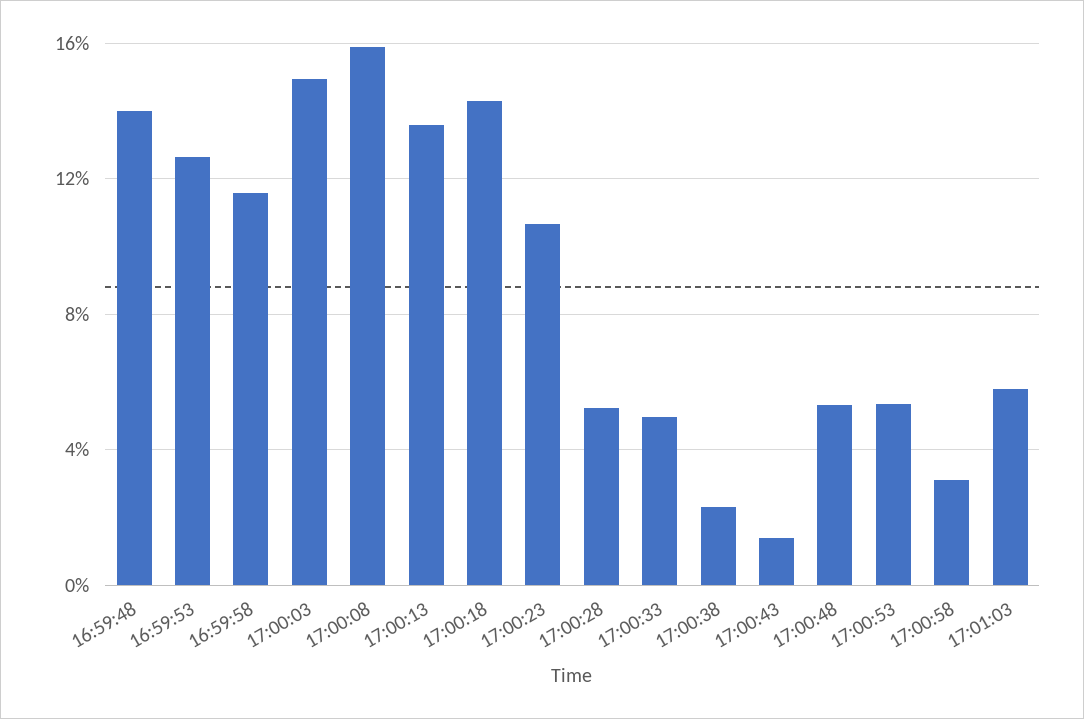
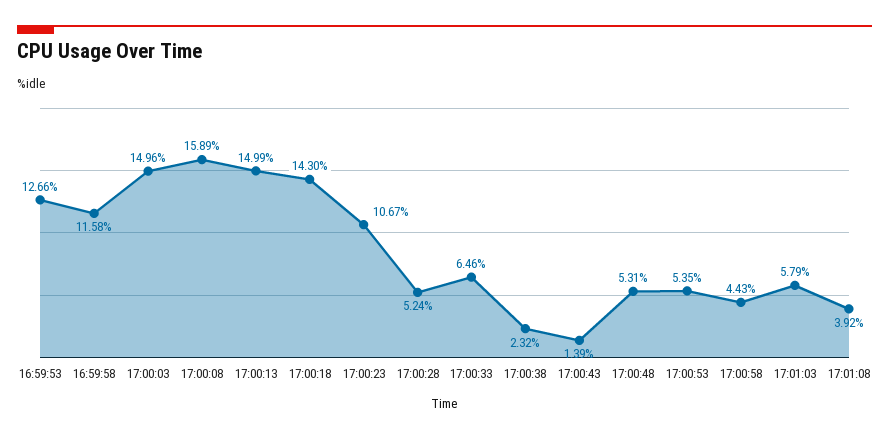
16:59:48: 14 -> none
17:00:13: 13.5 -> 14.99
17:00:33: 5 -> 6.46
17:00:58: 3 -> 4.43
17:01:08: none -> 3.92

